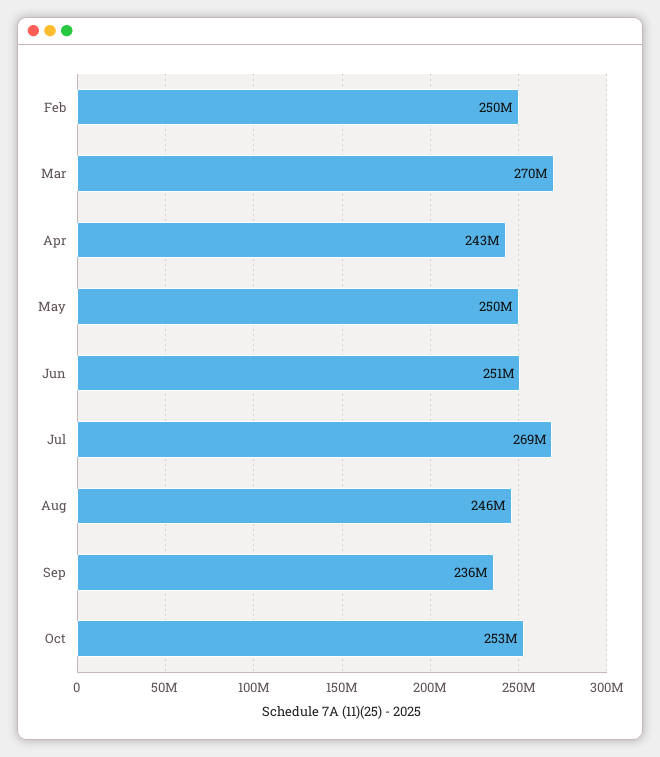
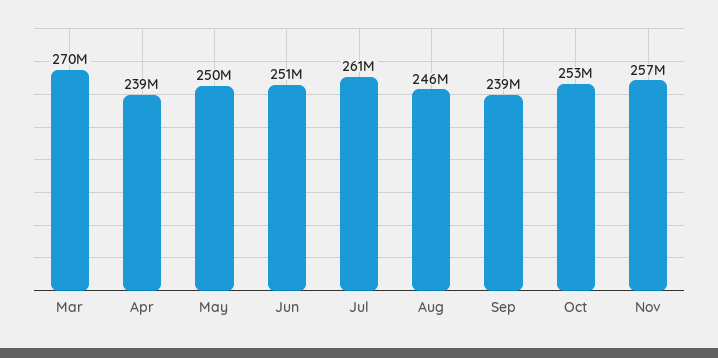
Feb: 250000000 -> none
Apr: 243000000 -> 239000000
Jul: 269000000 -> 261000000
Sep: 236000000 -> 239000000
Nov: none -> 257000000

